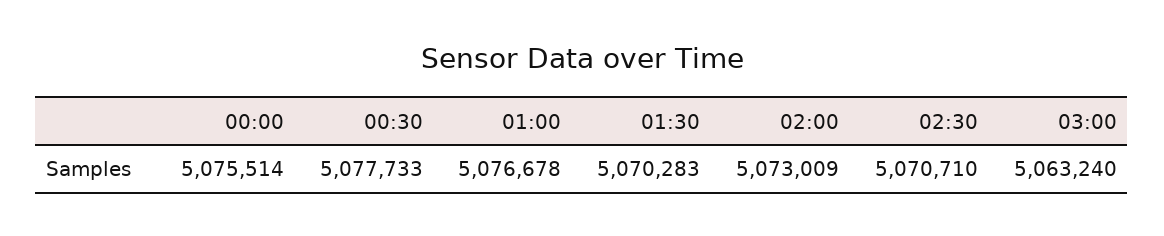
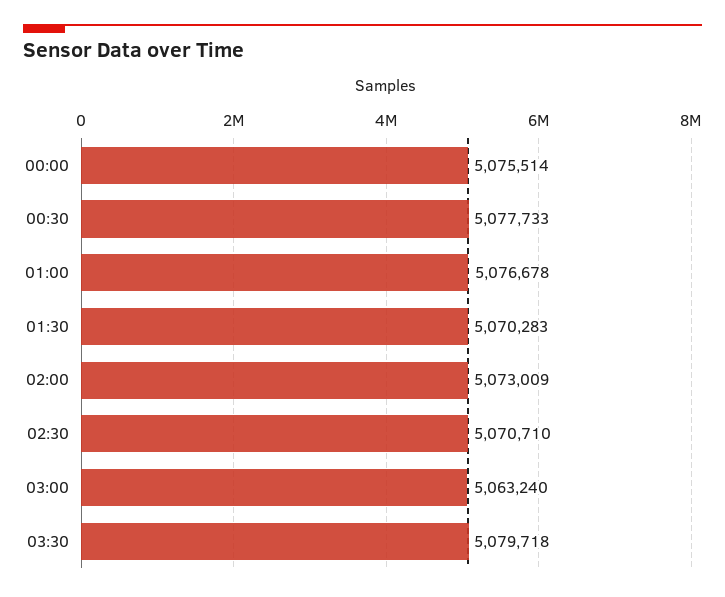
03:30: none -> 5079718

